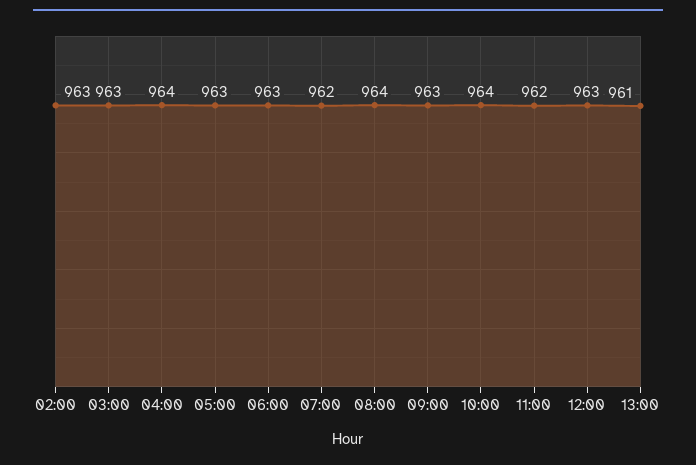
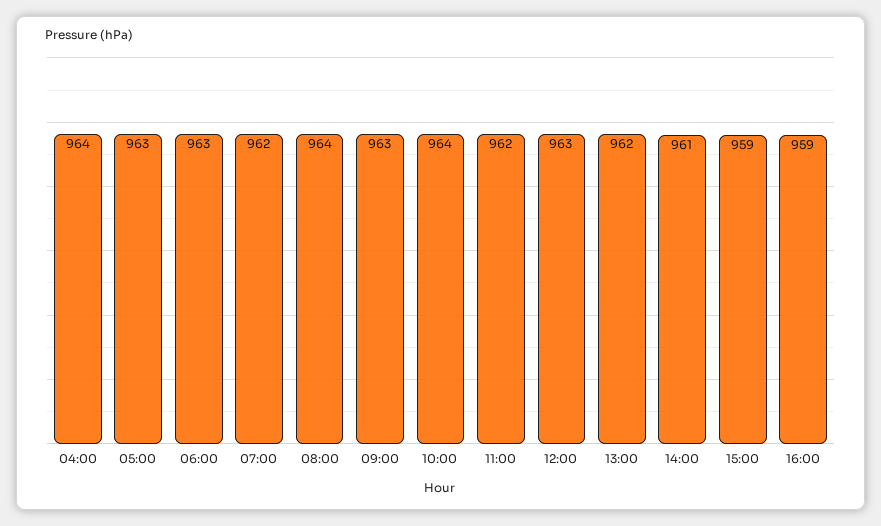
02:00: 963 -> none
03:00: 963 -> none
13:00: 961 -> 962
14:00: none -> 961
15:00: none -> 959
16:00: none -> 959

